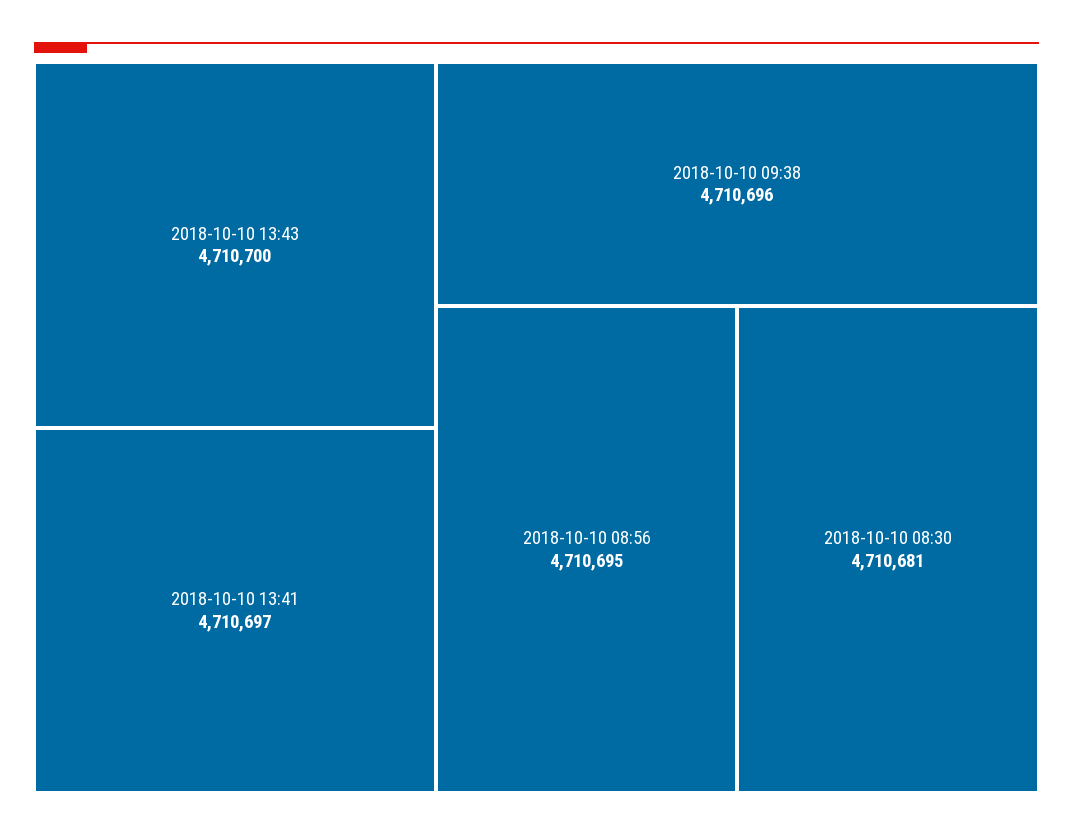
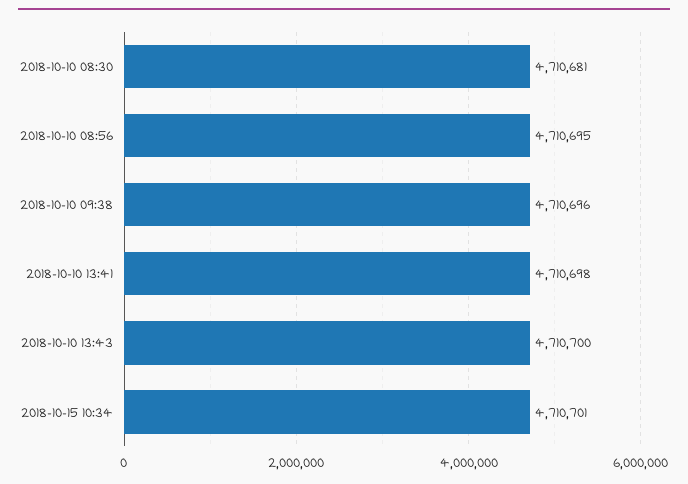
2018-10-10 13:41: 4710697 -> 4710698
2018-10-15 10:34: none -> 4710701

